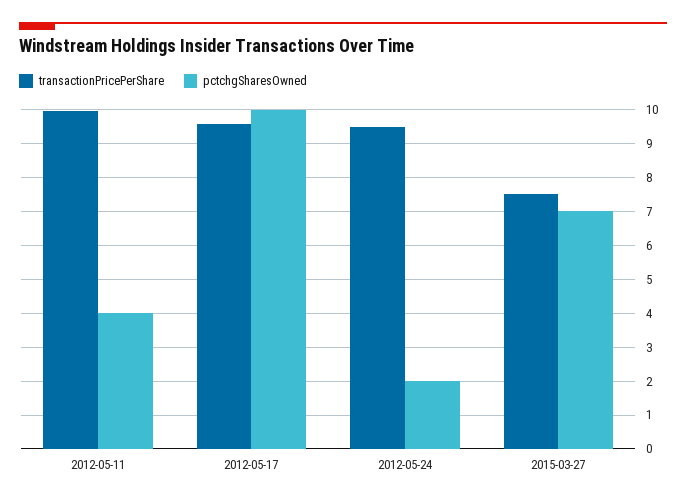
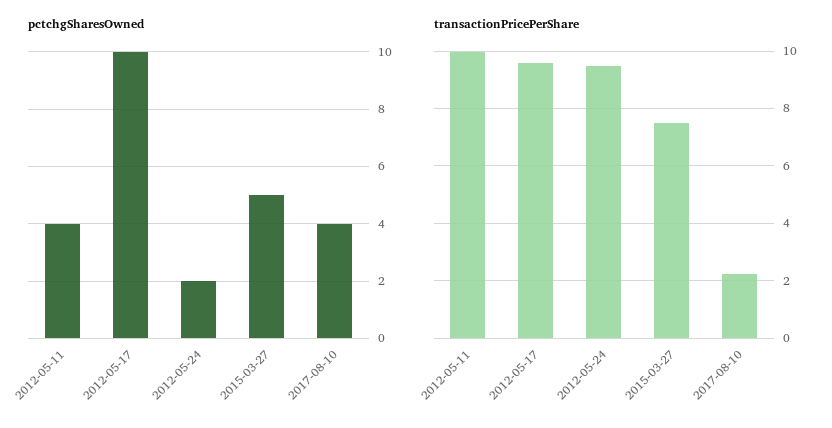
pctchgSharesOwned, 2015-03-27: 7 -> 5
pctchgSharesOwned, 2017-08-10: none -> 4
transactionPricePerShare, 2017-08-10: none -> 2.25

